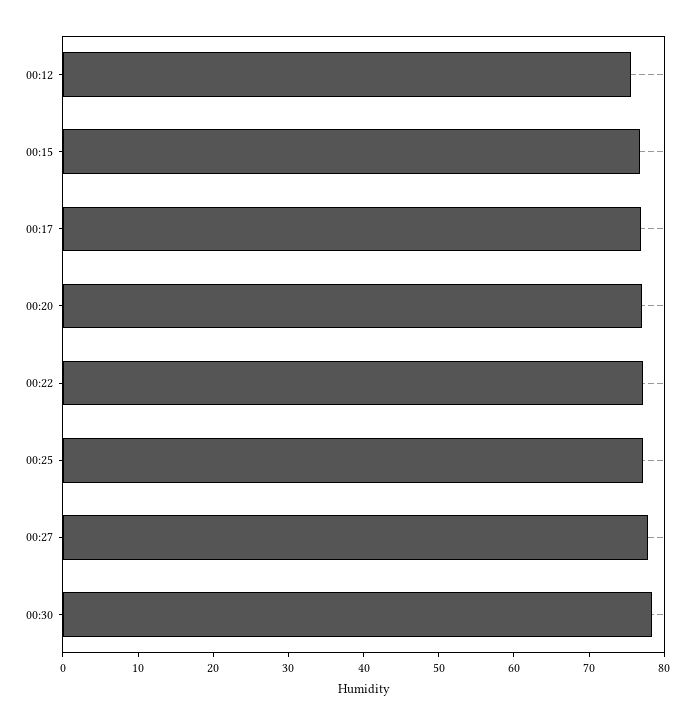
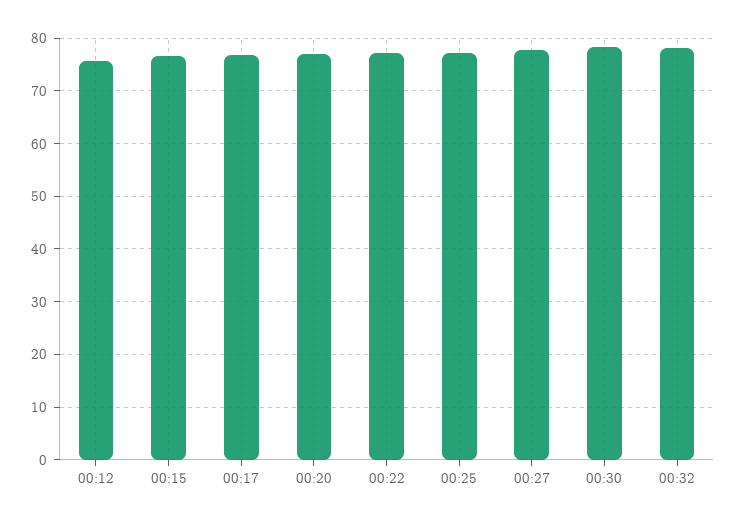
00:32: none -> 78

